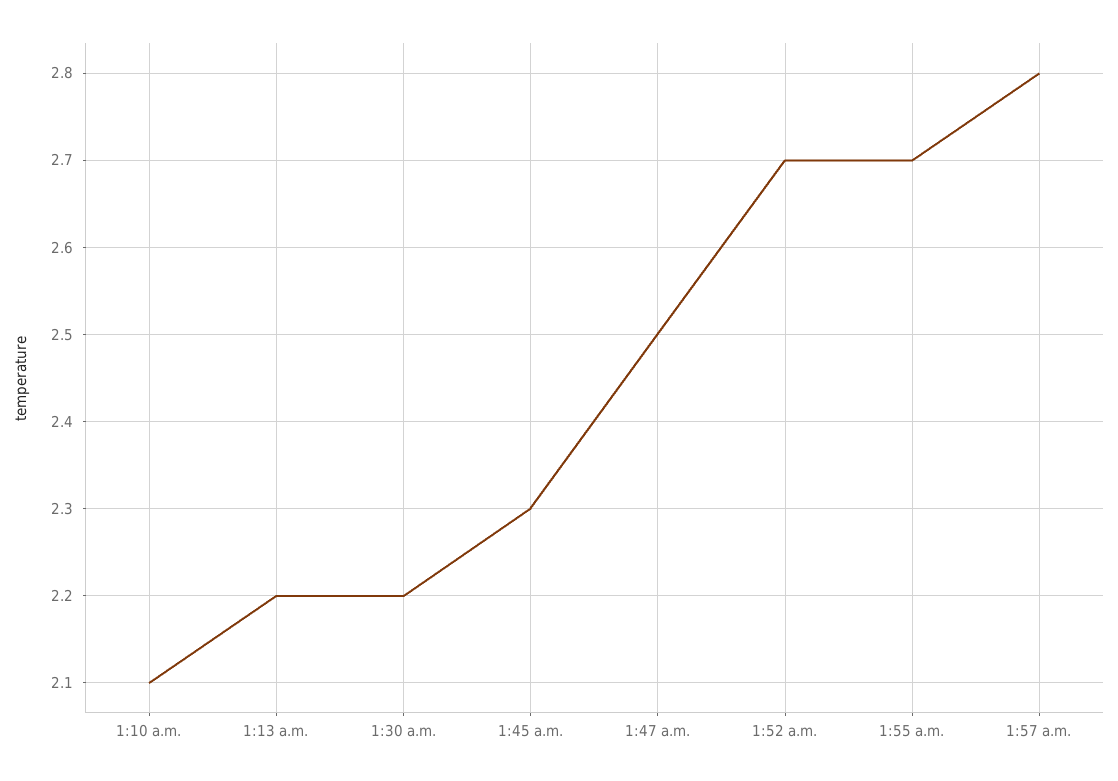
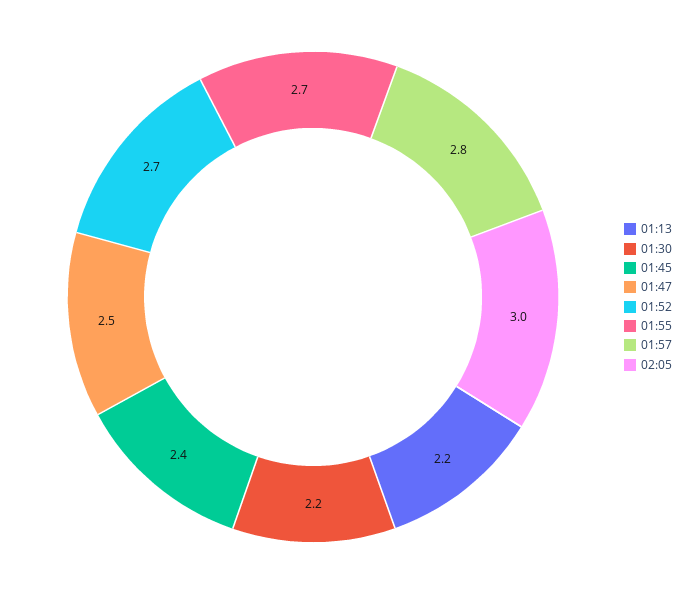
1:10 a.m.: 2.1 -> none
1:45 a.m.: 2.3 -> 2.4
02:05: none -> 3

